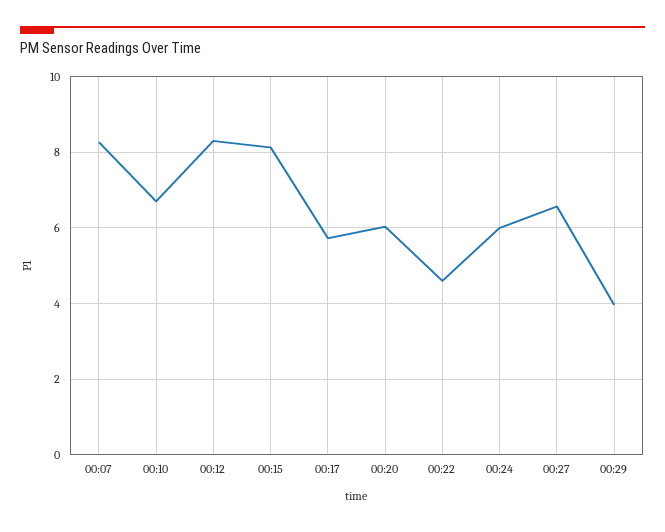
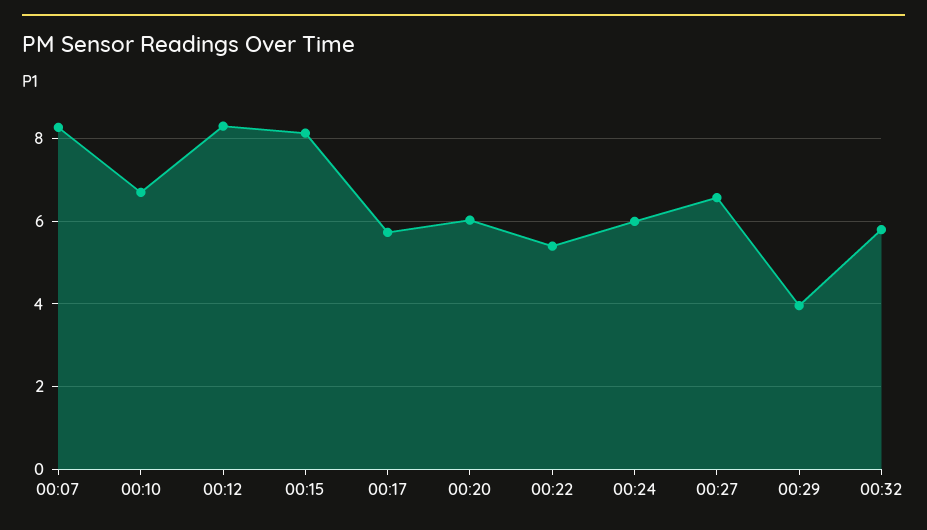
00:22: 4.6 -> 5.4
00:32: none -> 5.8

